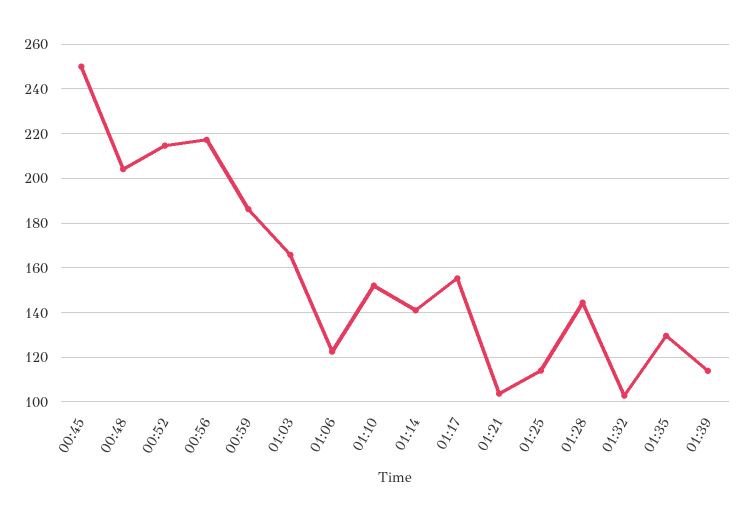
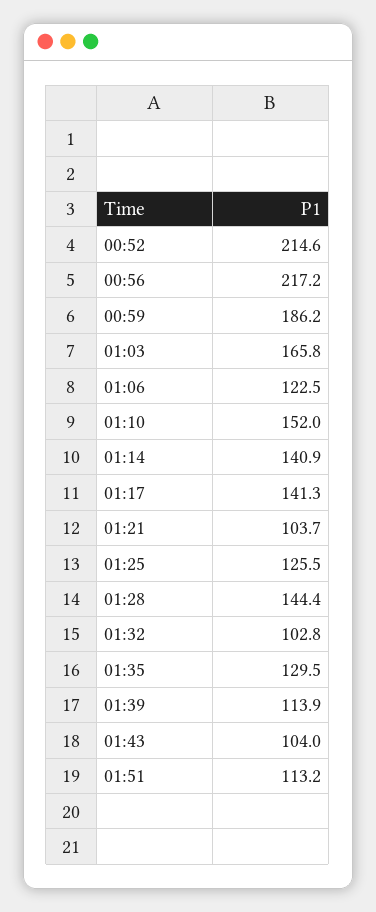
00:45: 250 -> none
00:48: 205 -> none
01:17: 155 -> 141.3
01:25: 115 -> 125.5
01:43: none -> 104
01:51: none -> 113.2

